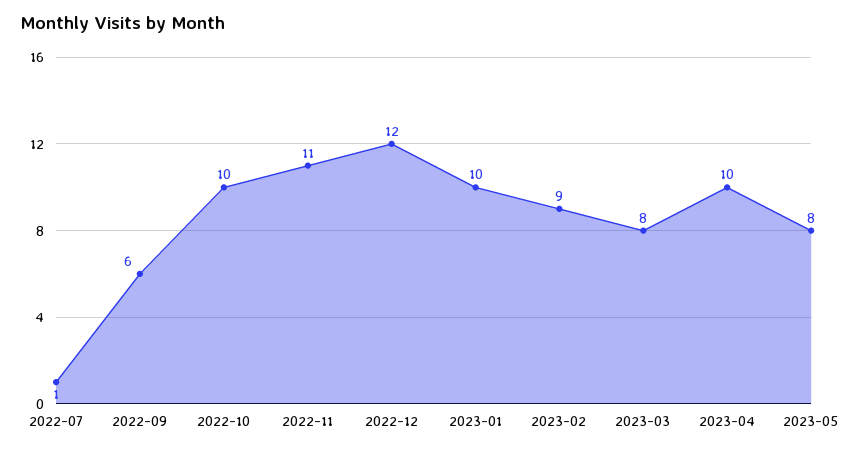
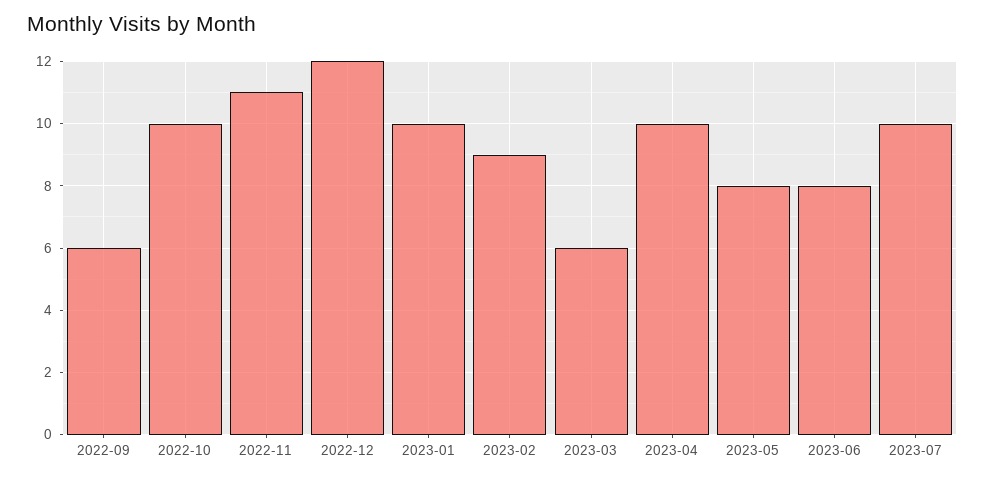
2022-07: 1 -> none
2023-03: 8 -> 6
2023-06: none -> 8
2023-07: none -> 10

